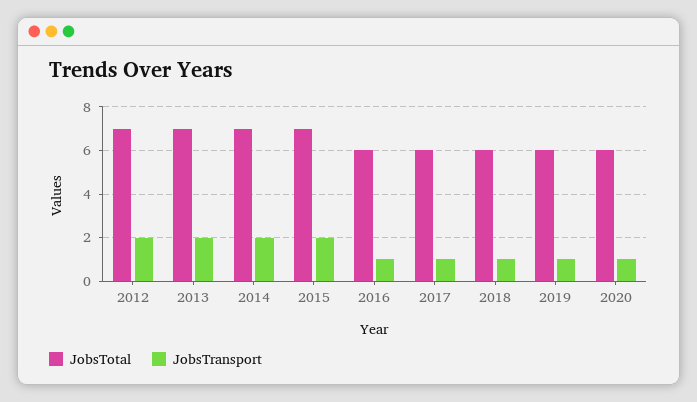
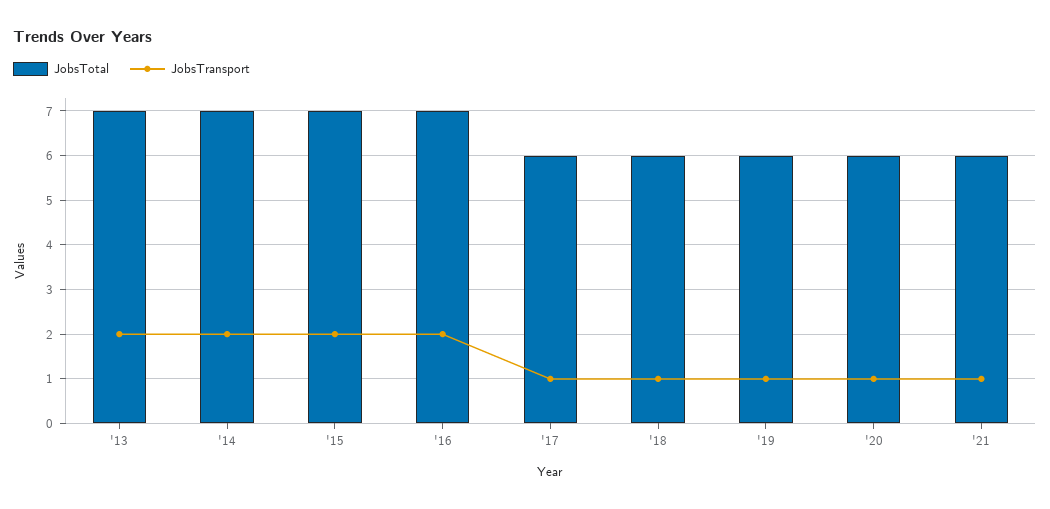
JobsTotal, 2012: 7 -> none
JobsTransport, 2012: 2 -> none
JobsTotal, 2016: 6 -> 7
JobsTransport, 2016: 1 -> 2
JobsTotal, '21: none -> 6
JobsTransport, '21: none -> 1

